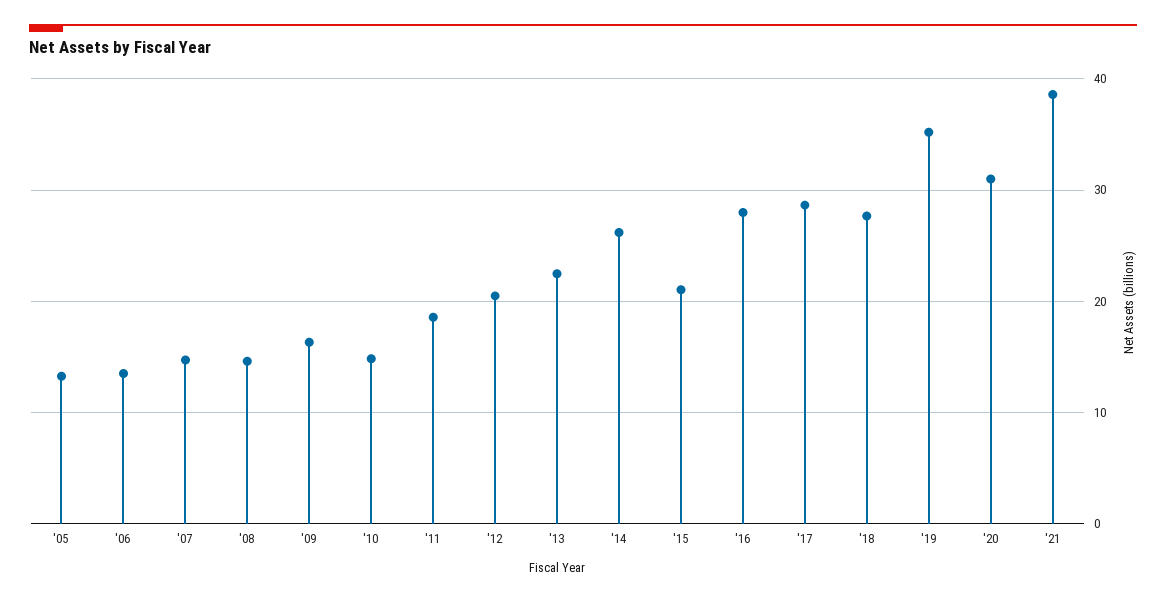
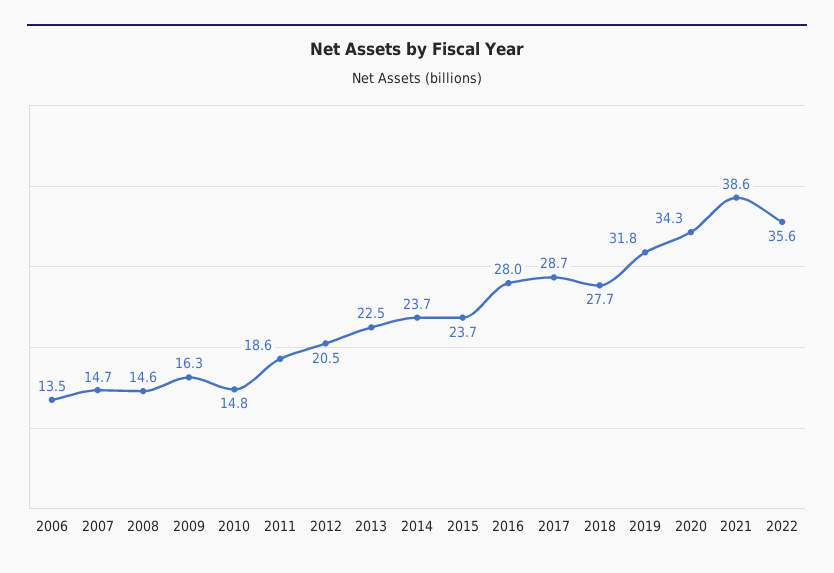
'05: 13 -> none
'14: 26 -> 23.7
'15: 21 -> 23.7
'19: 35 -> 31.8
'20: 31 -> 34.3
2022: none -> 35.6

